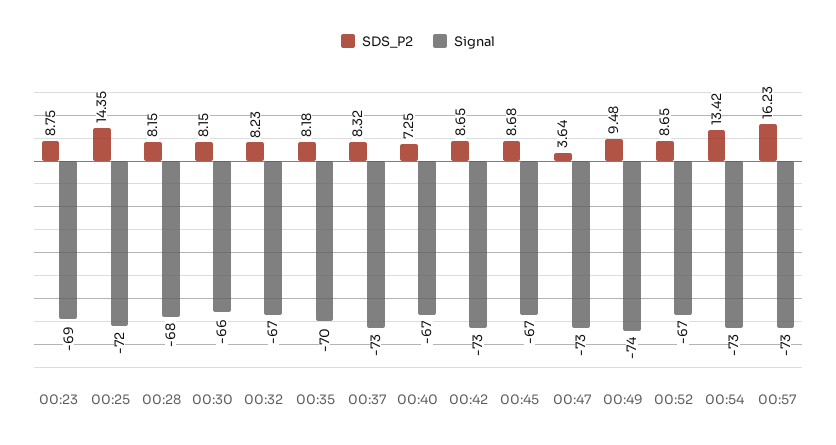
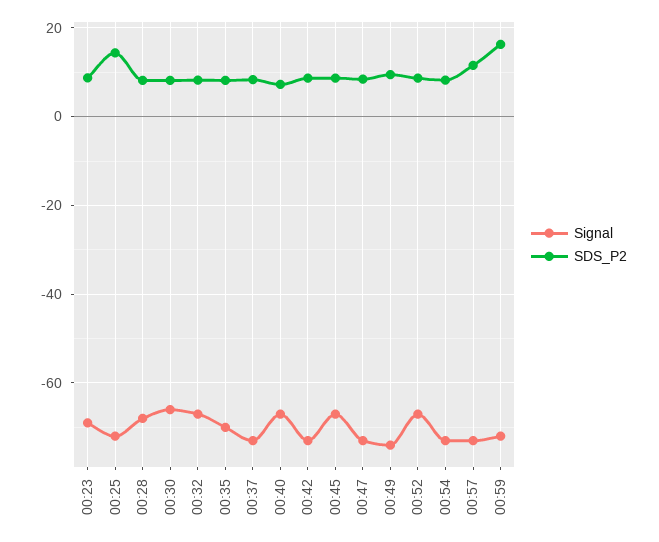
SDS_P2, 00:47: 3.64 -> 8
SDS_P2, 00:54: 13.42 -> 8
SDS_P2, 00:57: 16.23 -> 12
Signal, 00:59: none -> -72
SDS_P2, 00:59: none -> 16

